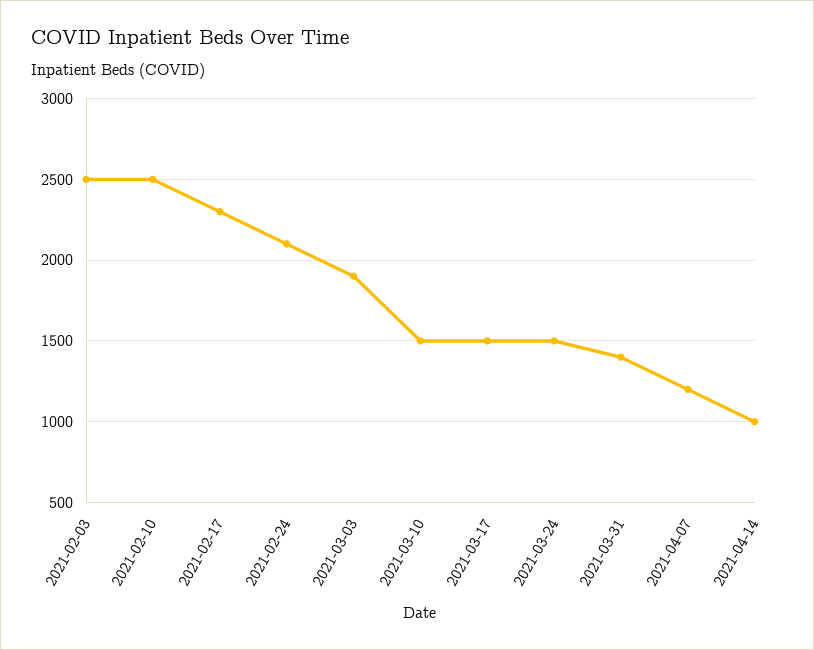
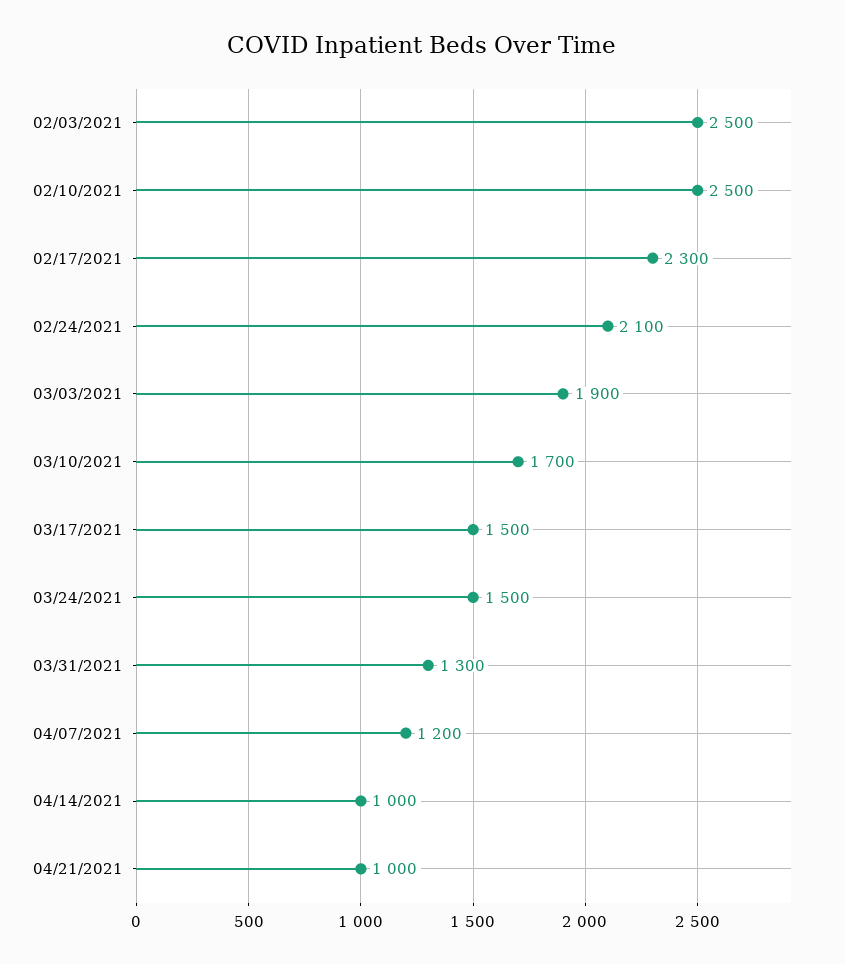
2021-03-10: 1500 -> 1700
2021-03-31: 1400 -> 1300
04/21/2021: none -> 1000

